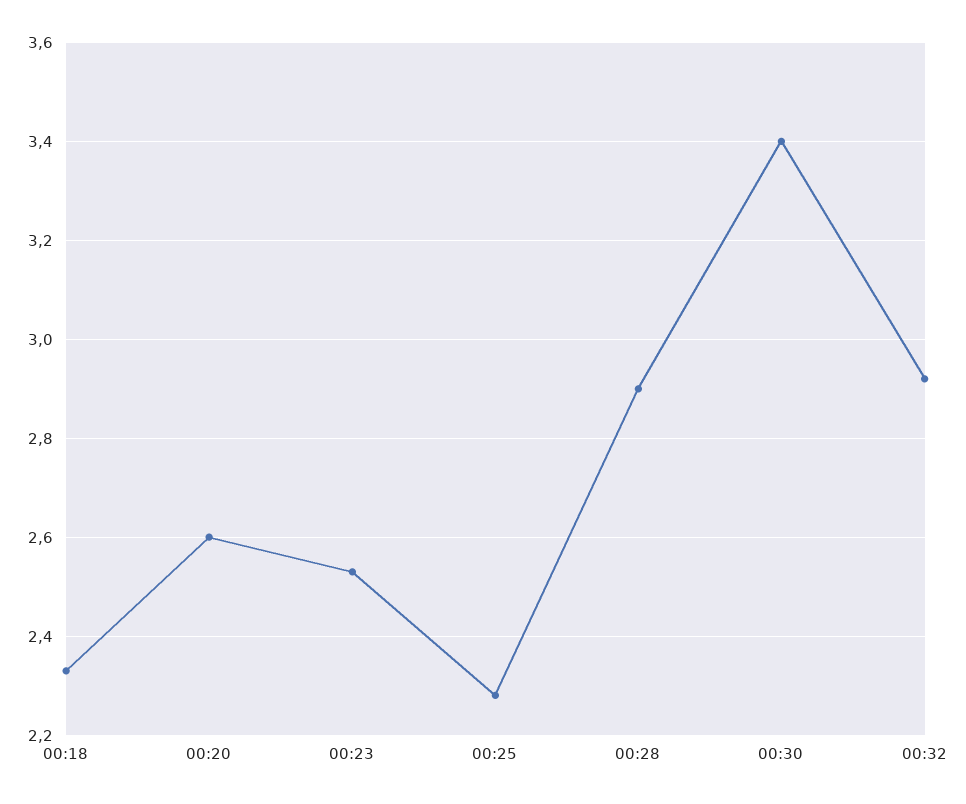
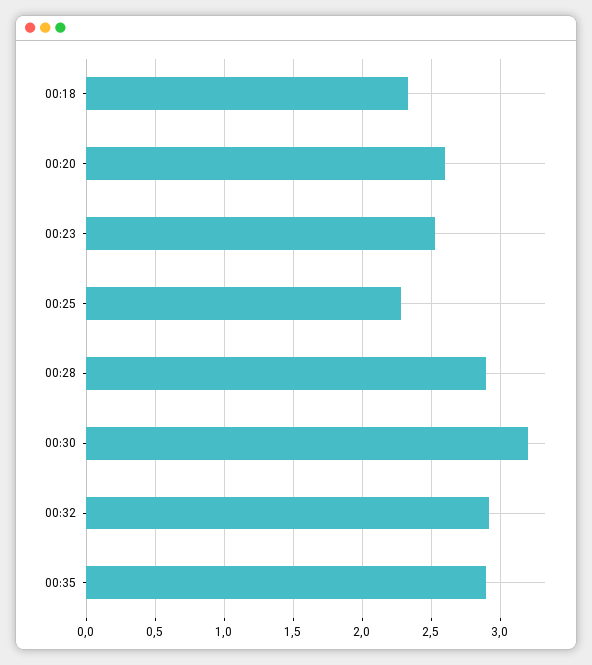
00:30: 3.4 -> 3.2
00:35: none -> 2.9

